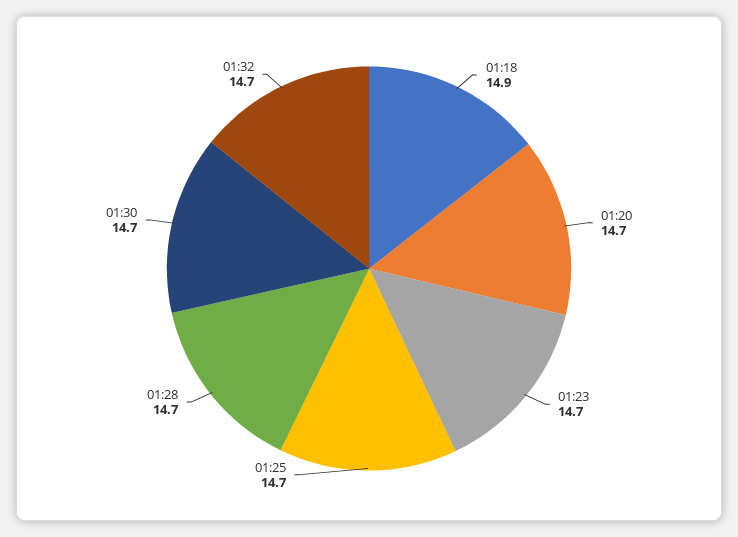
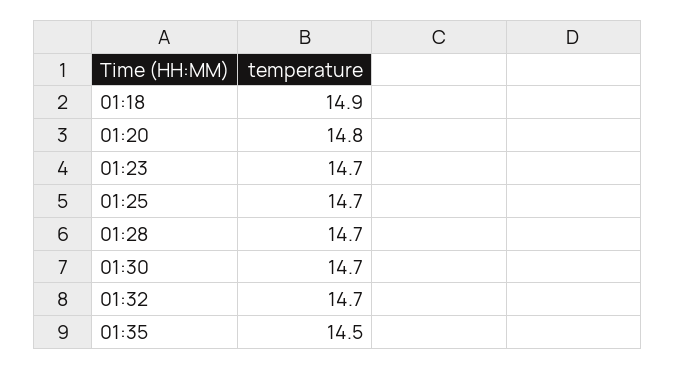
01:20: 14.7 -> 14.8
01:35: none -> 14.5

